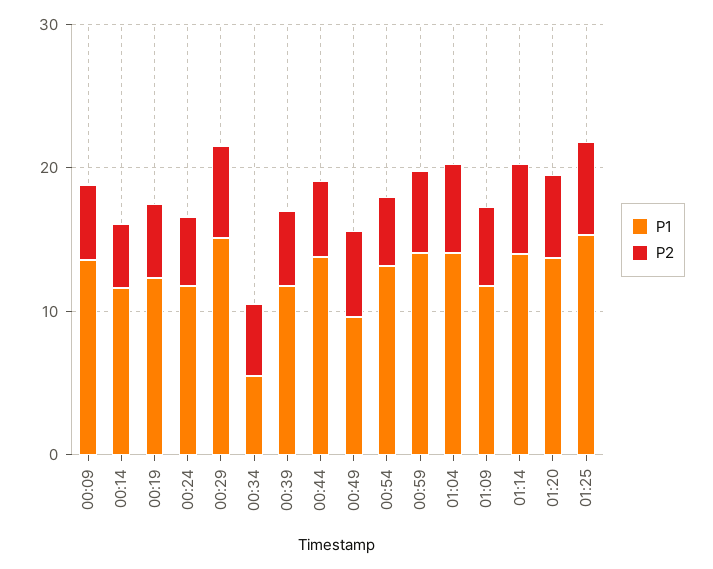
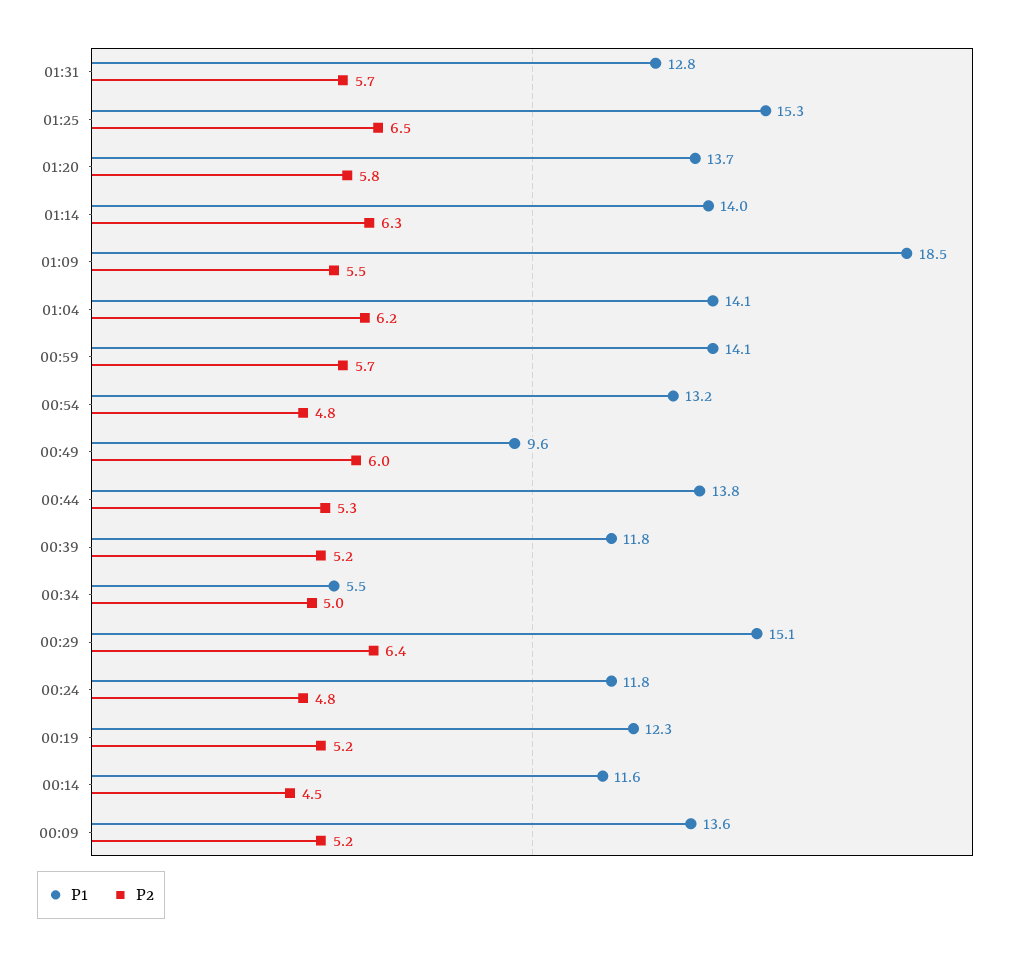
P1, 01:09: 12 -> 18.5
P1, 01:31: none -> 12.8
P2, 01:31: none -> 5.7

